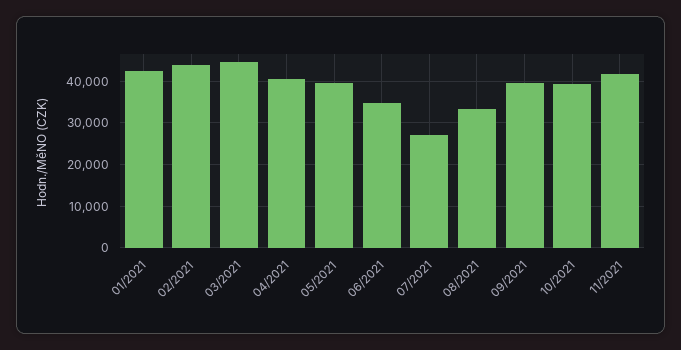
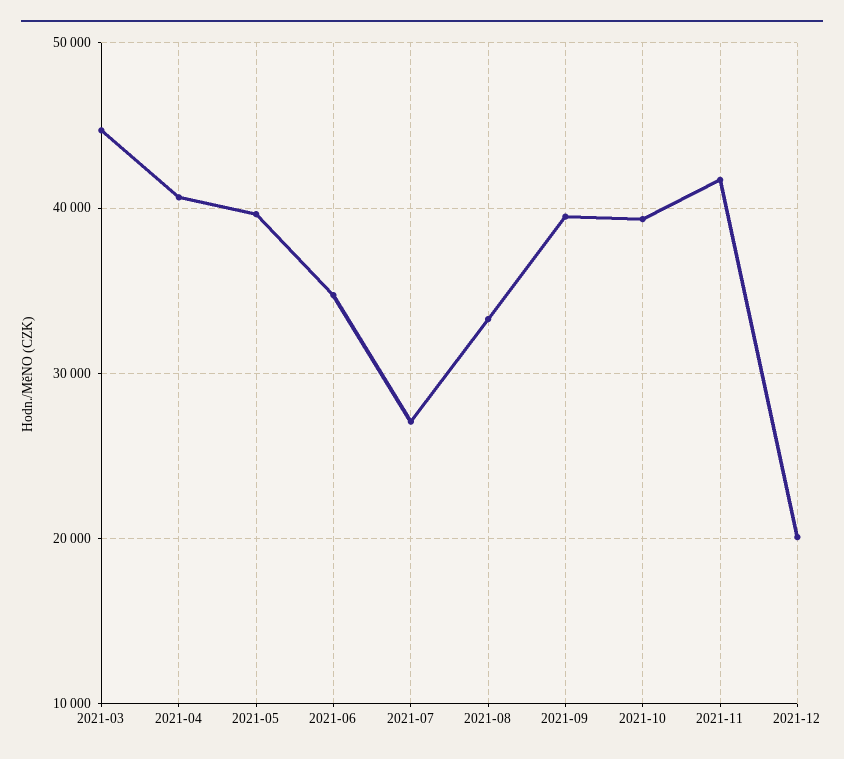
01/2021: 42000 -> none
02/2021: 44000 -> none
2021-12: none -> 20000

